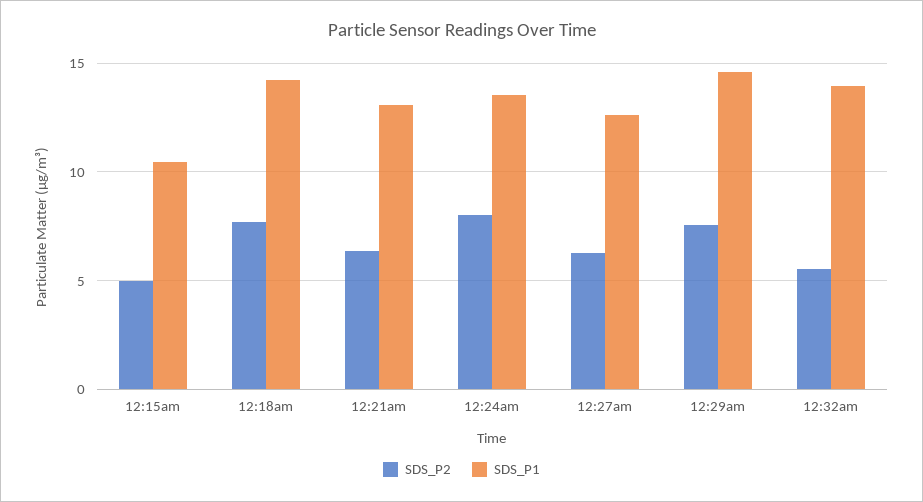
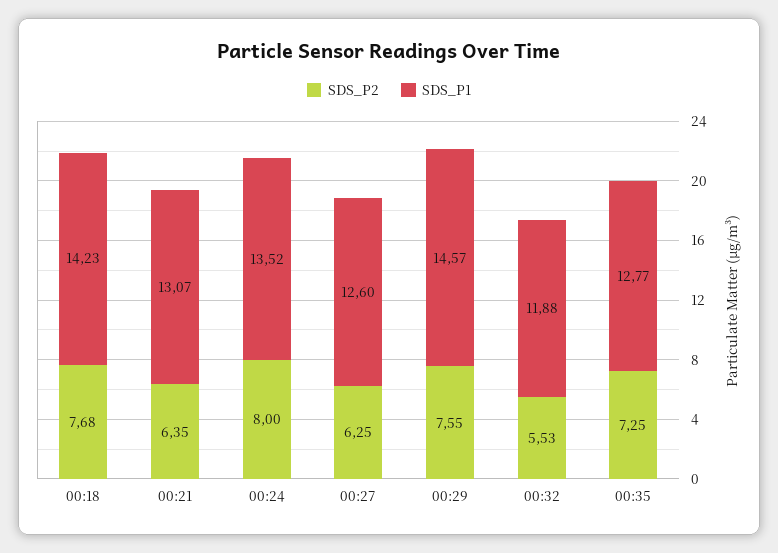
SDS_P2, 12:15am: 5 -> none
SDS_P1, 12:15am: 10.5 -> none
SDS_P1, 12:32am: 14 -> 11.88
SDS_P2, 00:35: none -> 7.25
SDS_P1, 00:35: none -> 12.77

